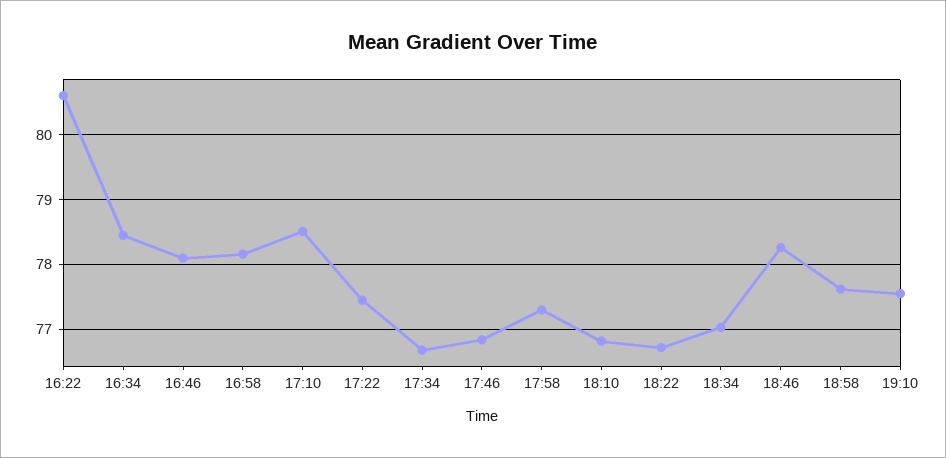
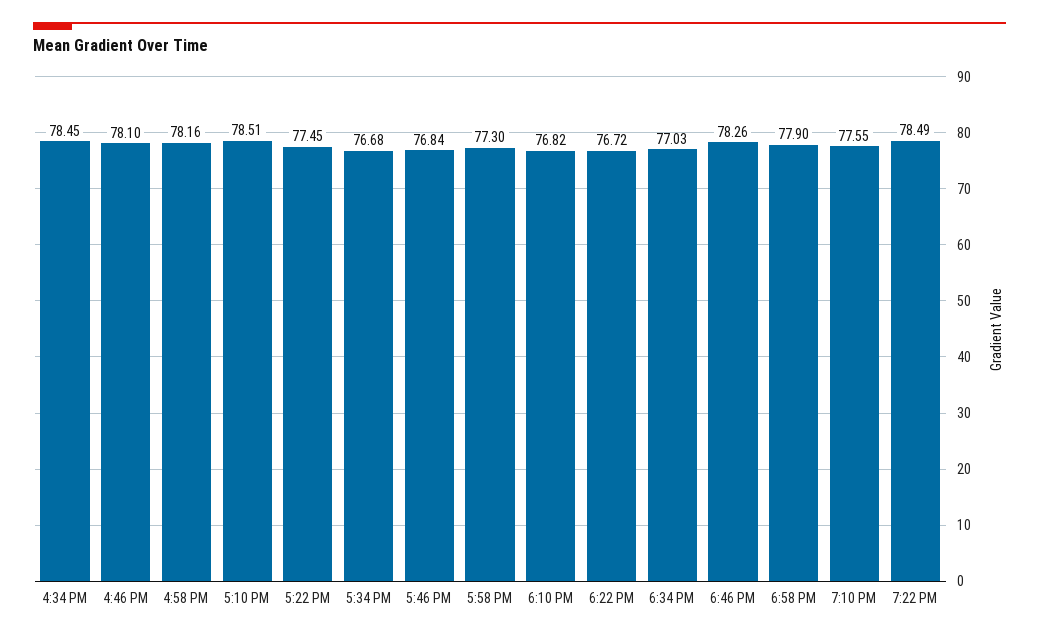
16:22: 80.6 -> none
18:58: 77.6 -> 77.9
7:22 PM: none -> 78.49

